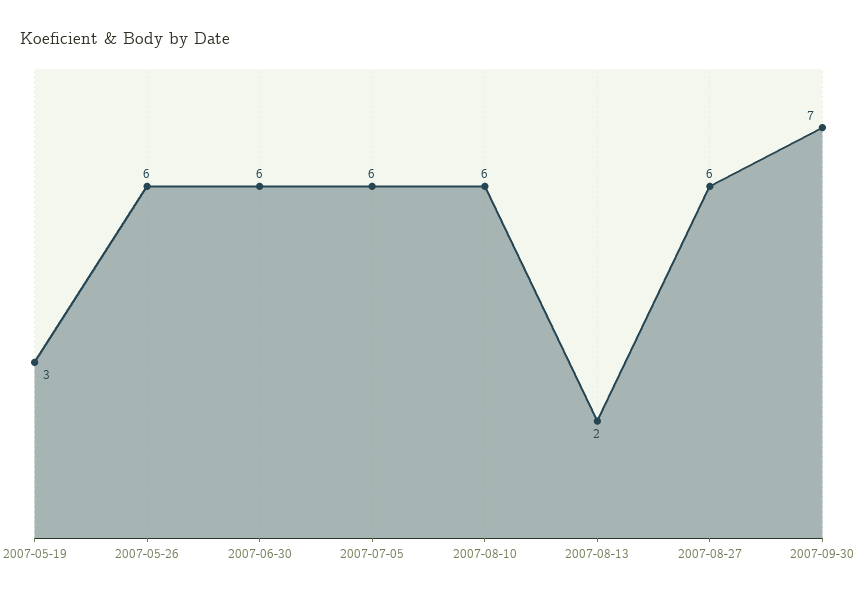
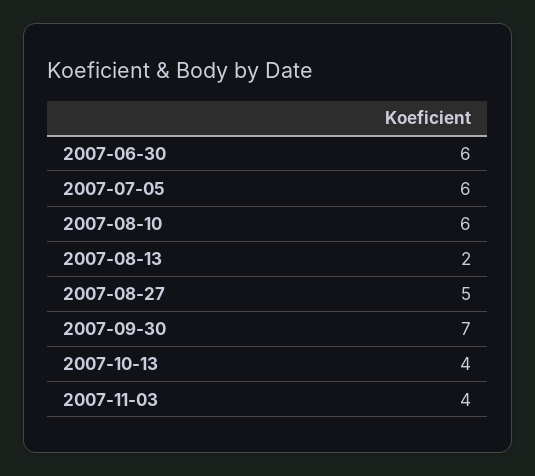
2007-05-19: 3 -> none
2007-05-26: 6 -> none
2007-08-27: 6 -> 5
2007-10-13: none -> 4
2007-11-03: none -> 4

